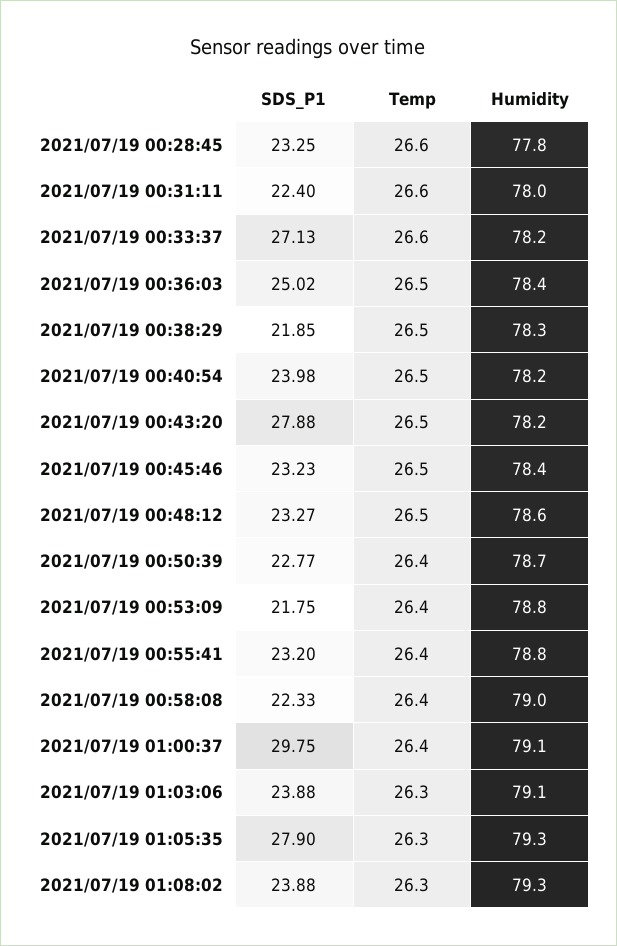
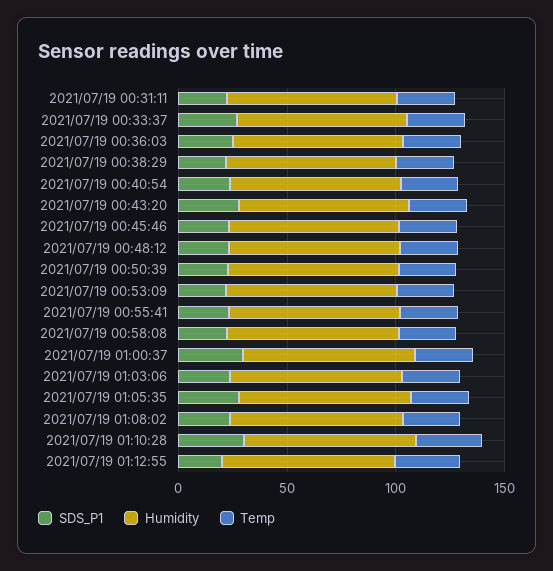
SDS_P1, 2021/07/19 00:28:45: 23.25 -> none
Temp, 2021/07/19 00:28:45: 26.6 -> none
Humidity, 2021/07/19 00:28:45: 77.8 -> none
SDS_P1, 2021/07/19 01:10:28: none -> 30
Humidity, 2021/07/19 01:10:28: none -> 80
Temp, 2021/07/19 01:10:28: none -> 30
SDS_P1, 2021/07/19 01:12:55: none -> 20
Humidity, 2021/07/19 01:12:55: none -> 80
Temp, 2021/07/19 01:12:55: none -> 30

